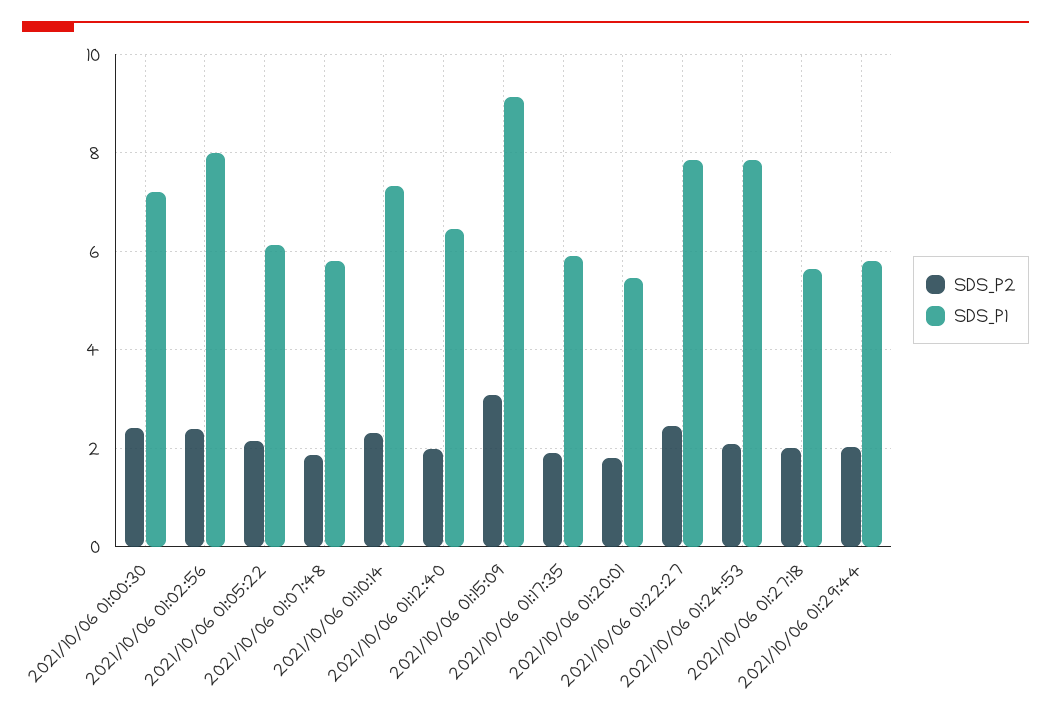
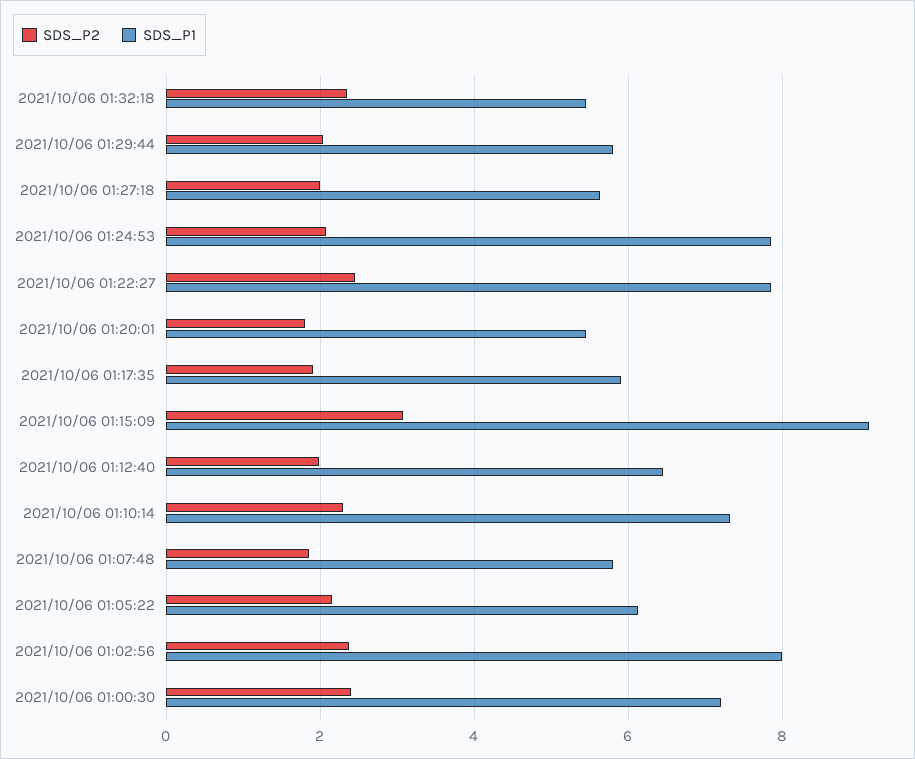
SDS_P2, 2021/10/06 01:32:18: none -> 2.4
SDS_P1, 2021/10/06 01:32:18: none -> 5.4

